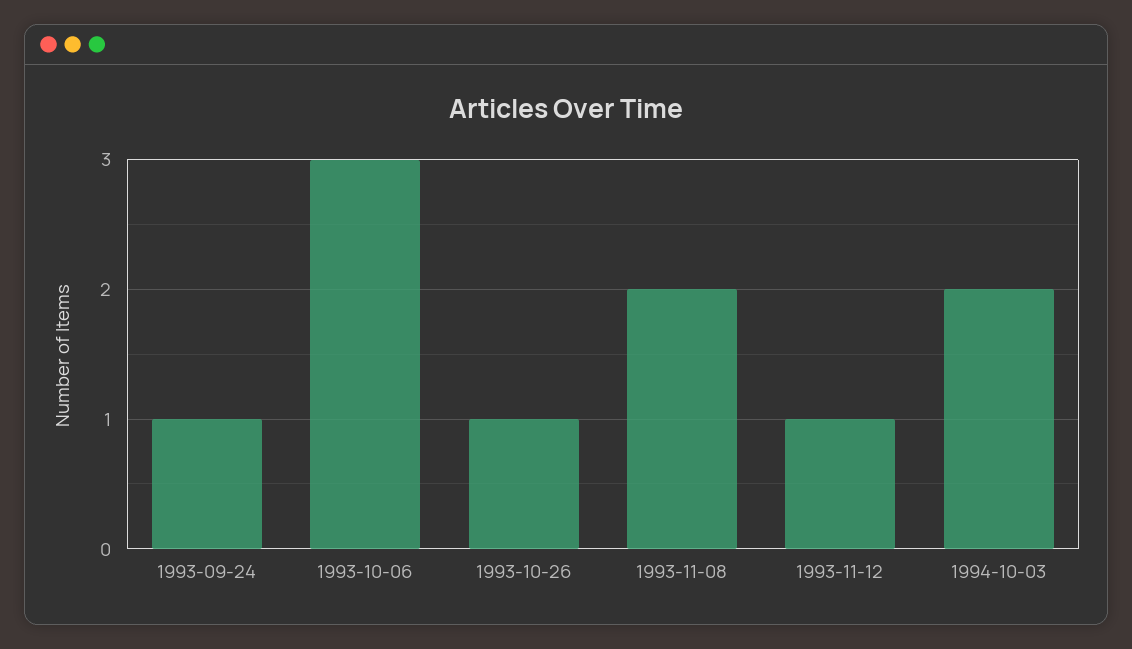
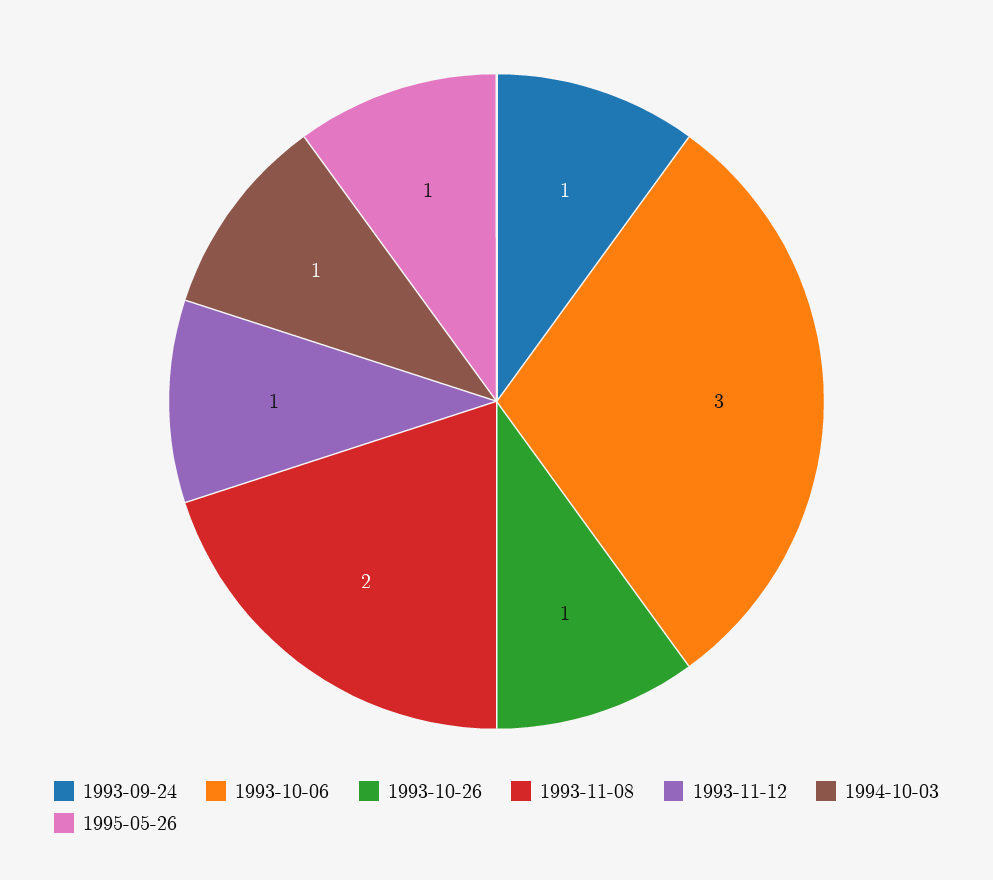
1994-10-03: 2 -> 1
1995-05-26: none -> 1

